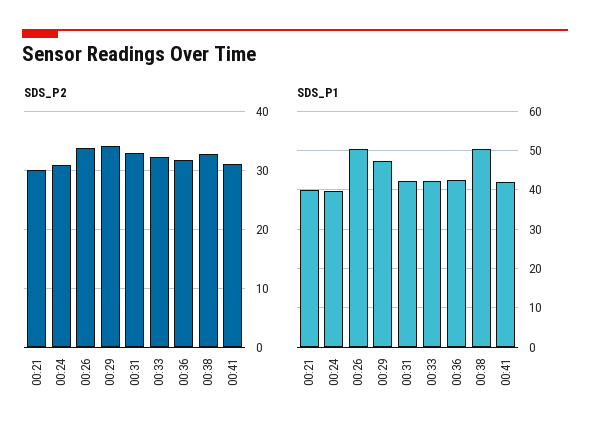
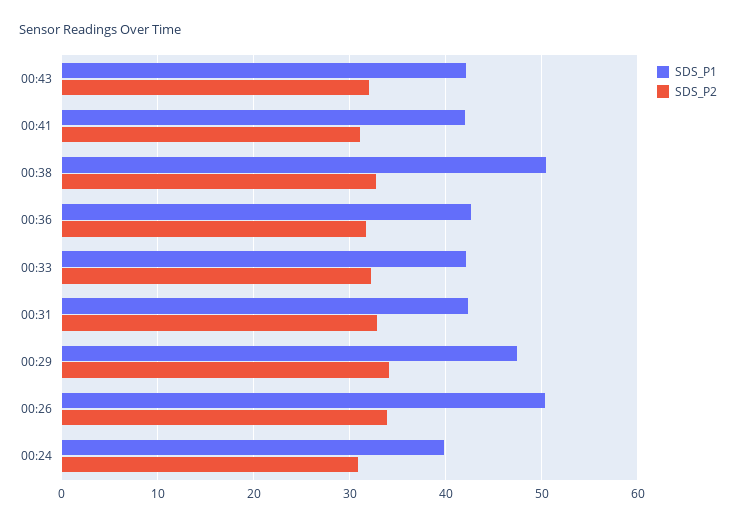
SDS_P2, 00:21: 30 -> none
SDS_P1, 00:21: 40 -> none
SDS_P1, 00:43: none -> 42
SDS_P2, 00:43: none -> 32

